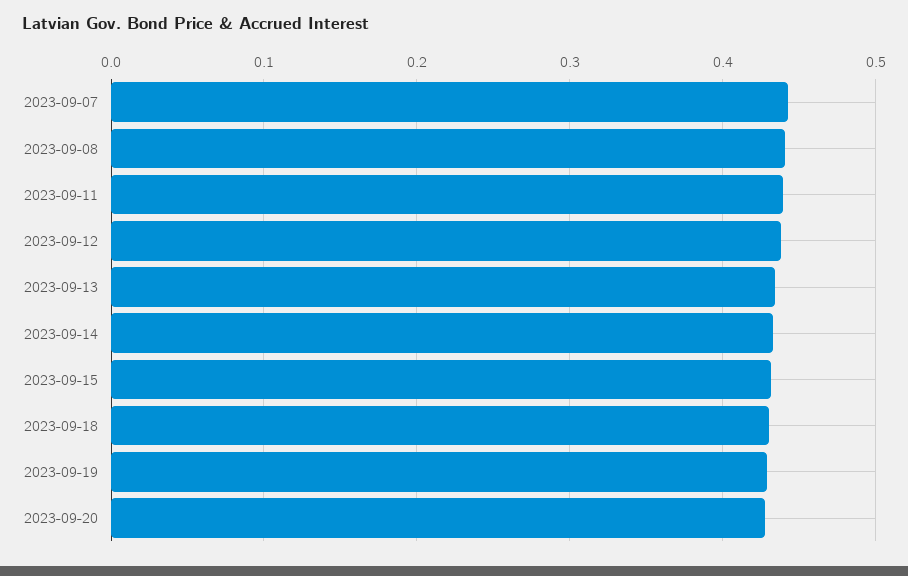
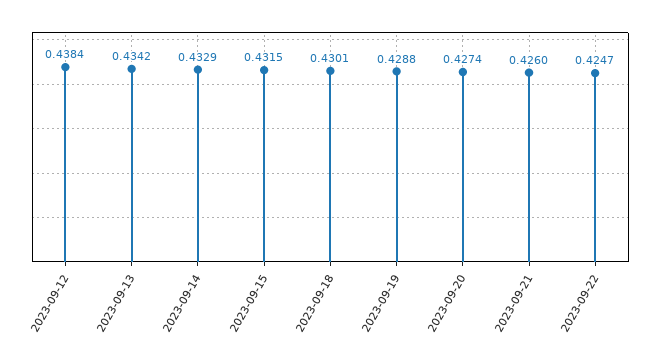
2023-09-07: 0.44 -> none
2023-09-08: 0.44 -> none
2023-09-11: 0.44 -> none
2023-09-21: none -> 0.426
2023-09-22: none -> 0.4247

